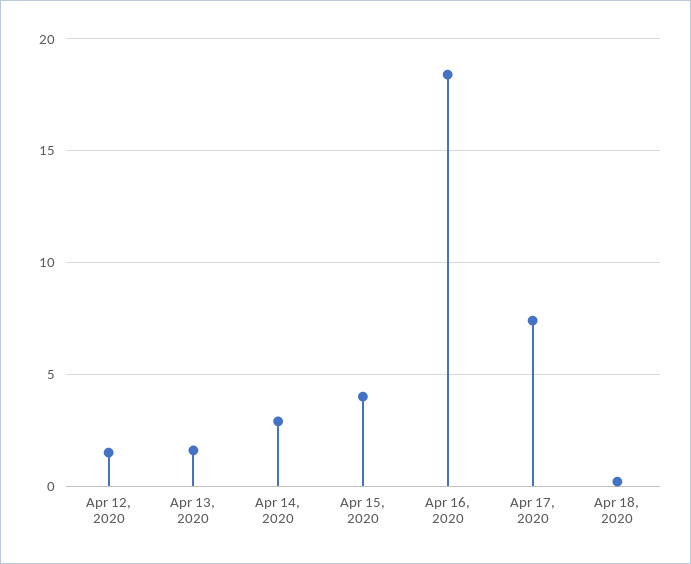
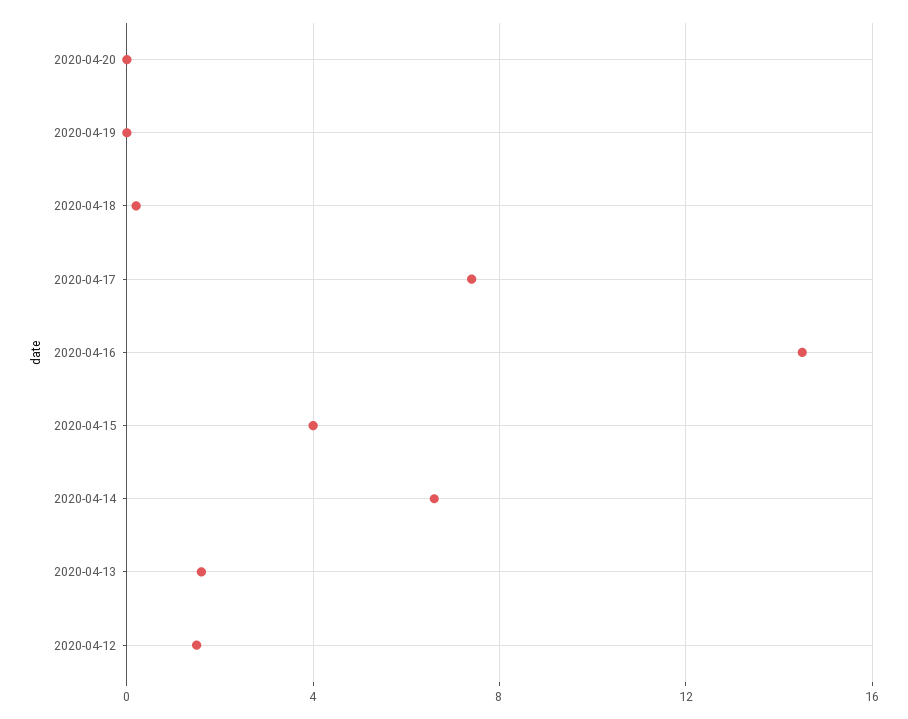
Apr 14, 2020: 3 -> 6.5
Apr 16, 2020: 18.5 -> 14.5
2020-04-20: none -> 0
2020-04-19: none -> 0

